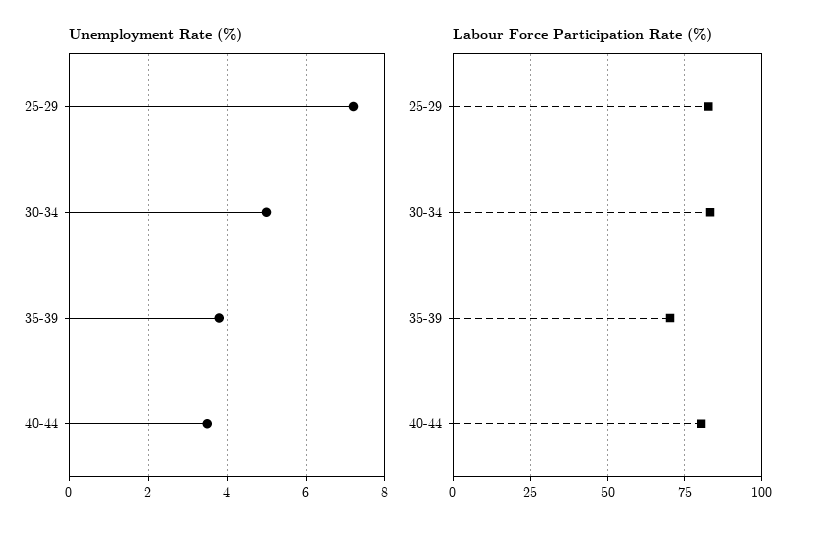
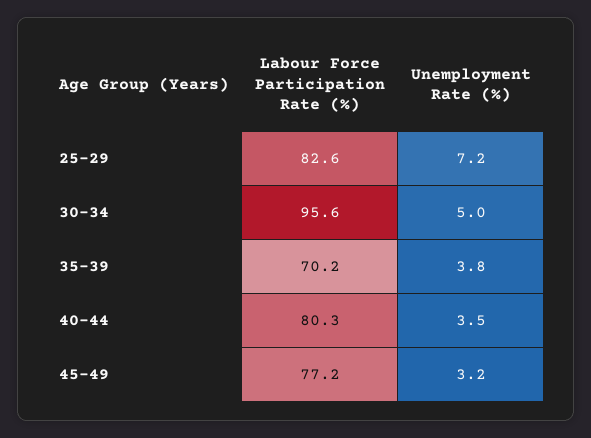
Labour Force Participation Rate (%), 30-34: 82.5 -> 95.6
Labour Force Participation Rate (%), 45-49: none -> 77.2
Unemployment Rate (%), 45-49: none -> 3.2

